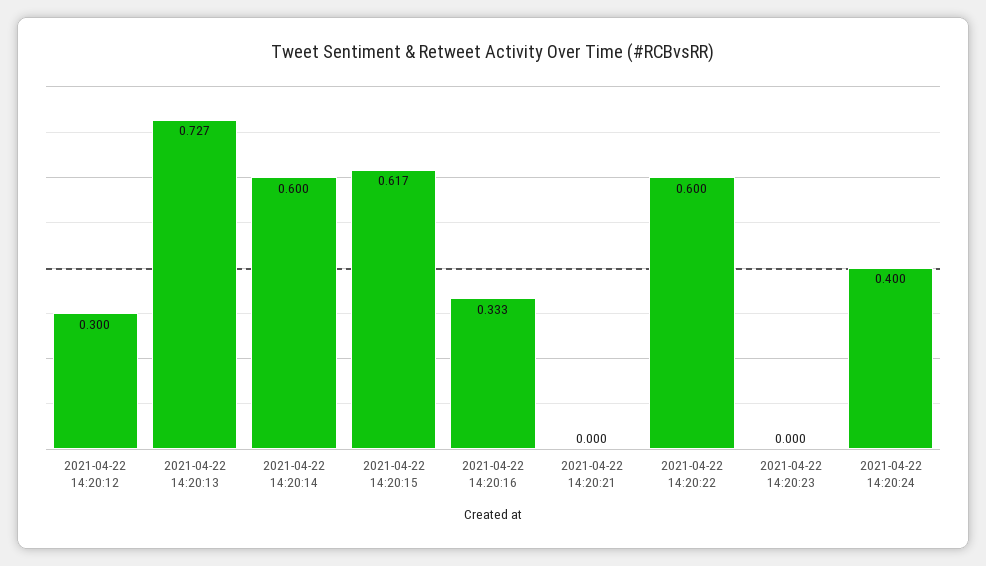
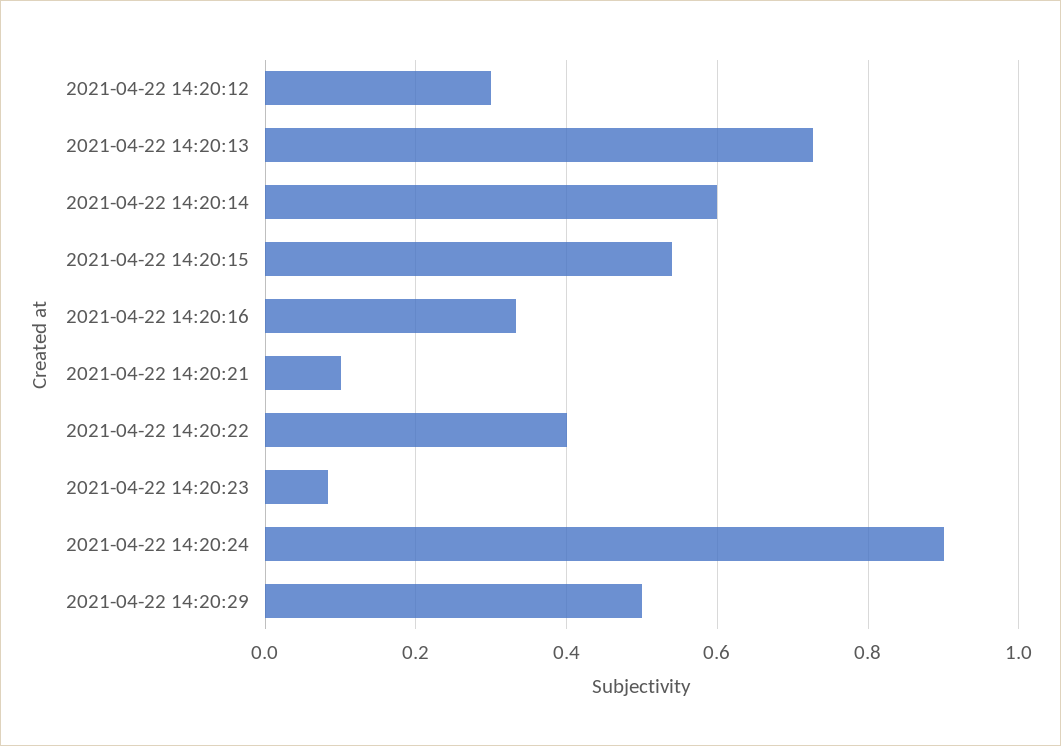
2021-04-22 14:20:15: 0.617 -> 0.54
2021-04-22 14:20:21: 0 -> 0.1
2021-04-22 14:20:22: 0.6 -> 0.4
2021-04-22 14:20:23: 0 -> 0.08
2021-04-22 14:20:24: 0.4 -> 0.9
2021-04-22 14:20:29: none -> 0.5

